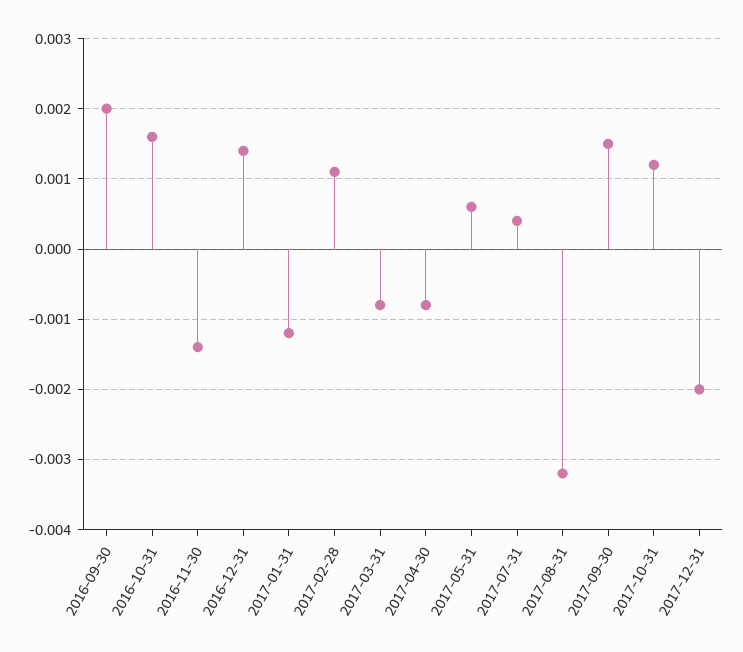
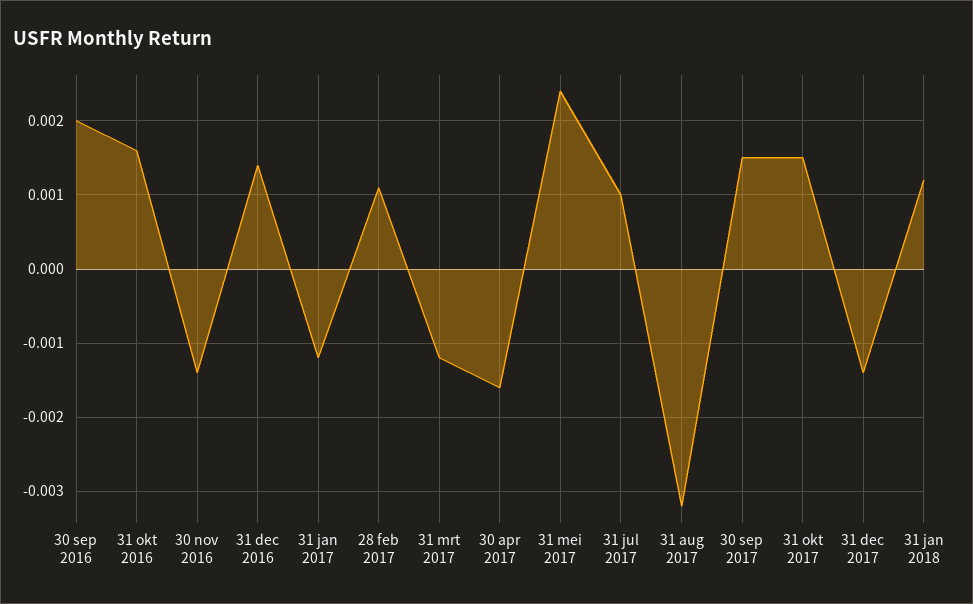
2017-03-31: -0.0008 -> -0.0012
2017-04-30: -0.0008 -> -0.0016
2017-05-31: 0.0006 -> 0.0024
2017-07-31: 0.0004 -> 0.001
2017-10-31: 0.0012 -> 0.0015
2017-12-31: -0.002 -> -0.0014
31 jan 2018: none -> 0.0012

